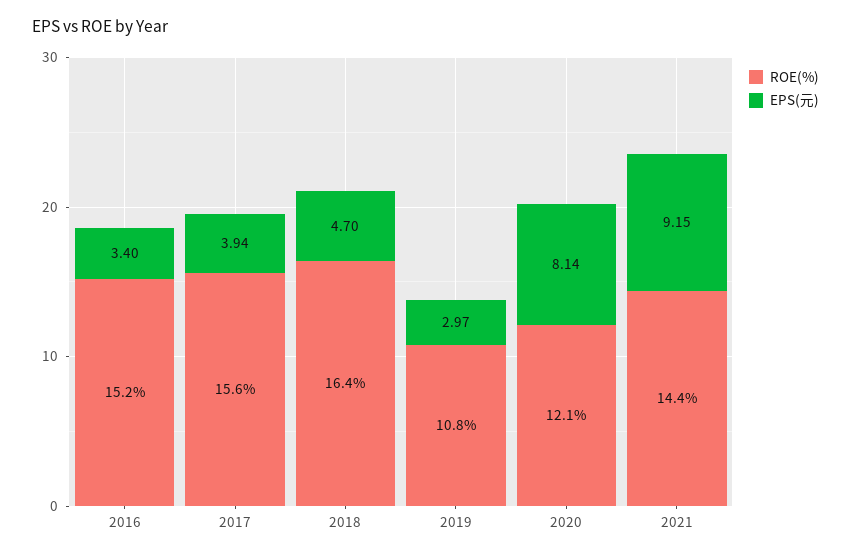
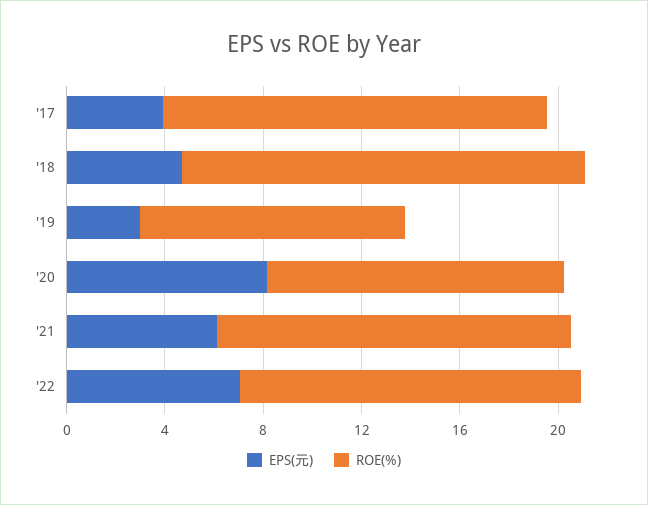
ROE(%), 2016: 15.2 -> none
EPS(元), 2016: 3.4 -> none
EPS(元), 2021: 9.15 -> 6
EPS(元), '22: none -> 7
ROE(%), '22: none -> 14

